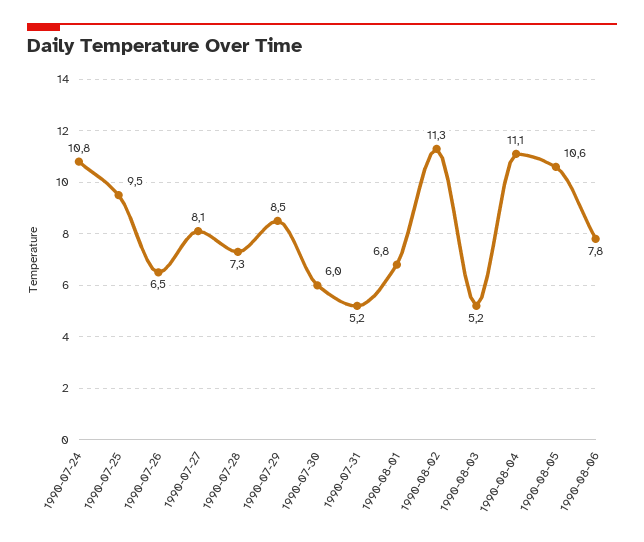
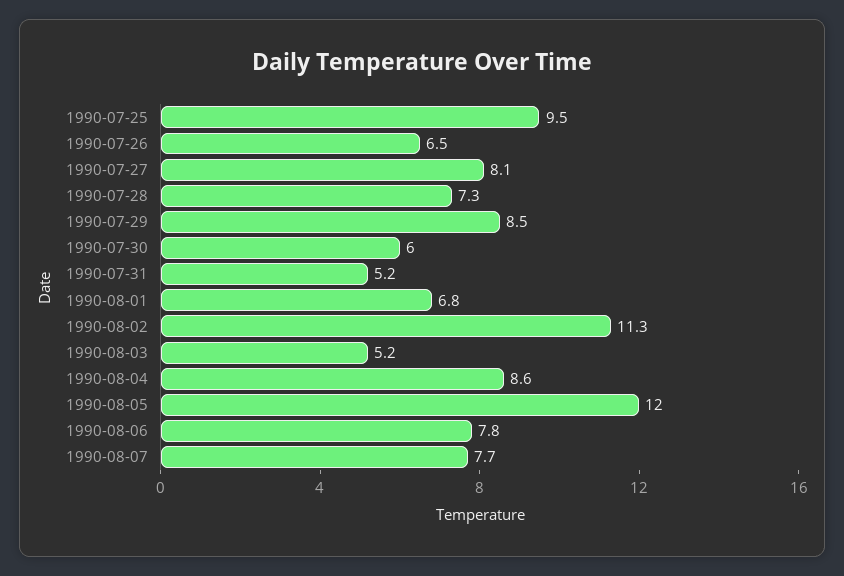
1990-07-24: 10.8 -> none
1990-08-04: 11.1 -> 8.6
1990-08-05: 10.6 -> 12
1990-08-07: none -> 7.7

